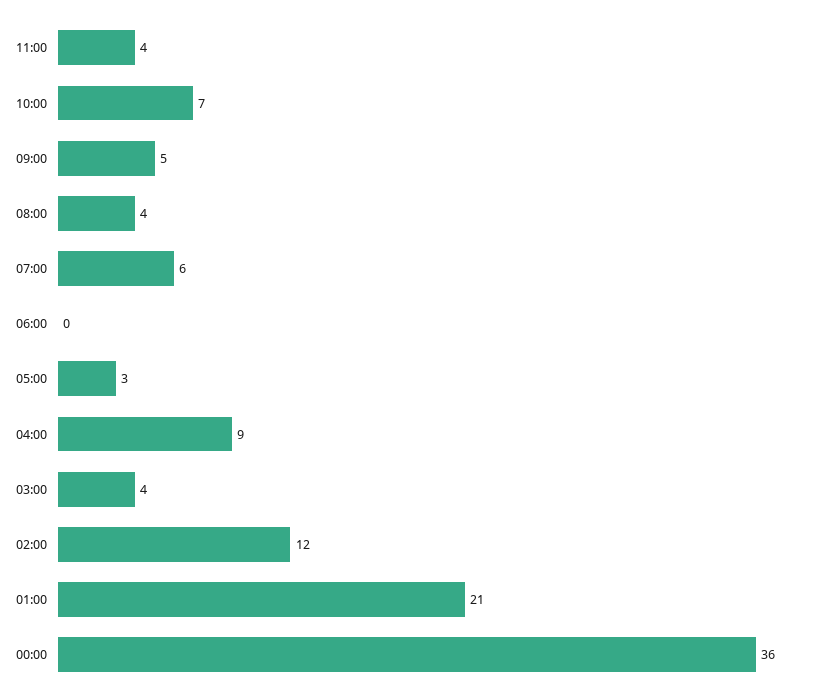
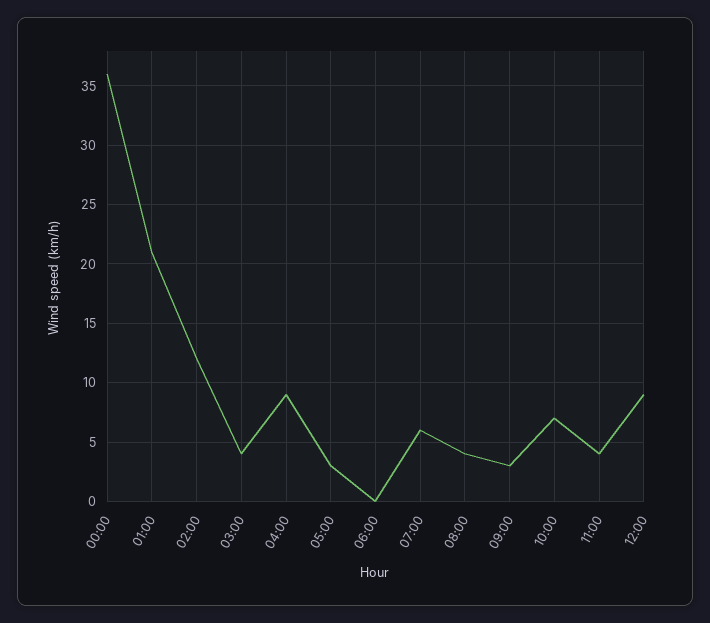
09:00: 5 -> 3
12:00: none -> 9

